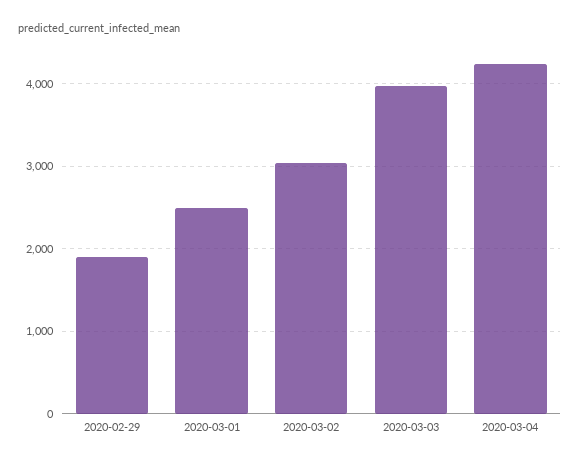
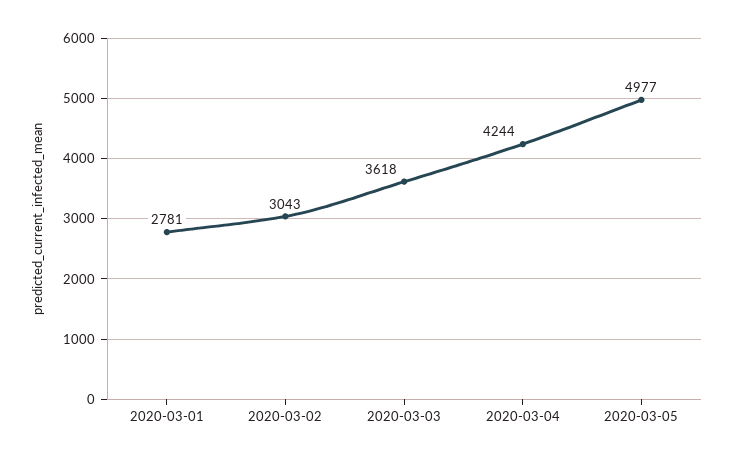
2020-02-29: 1900 -> none
2020-03-01: 2500 -> 2781
2020-03-03: 4000 -> 3618
2020-03-05: none -> 4977

